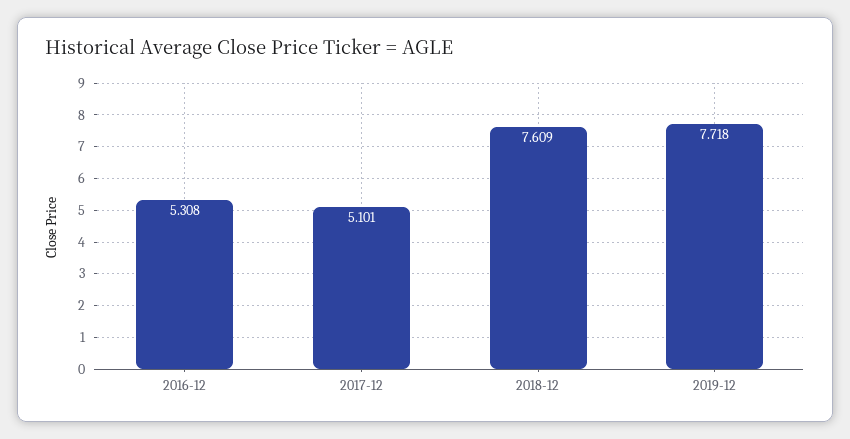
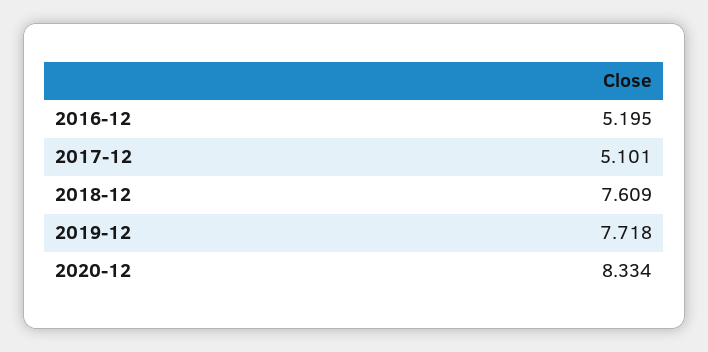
2016-12: 5.308 -> 5.195
2020-12: none -> 8.334

